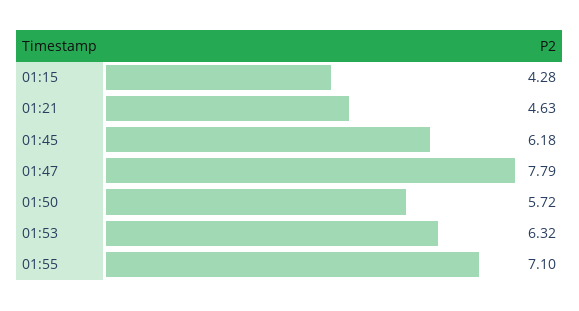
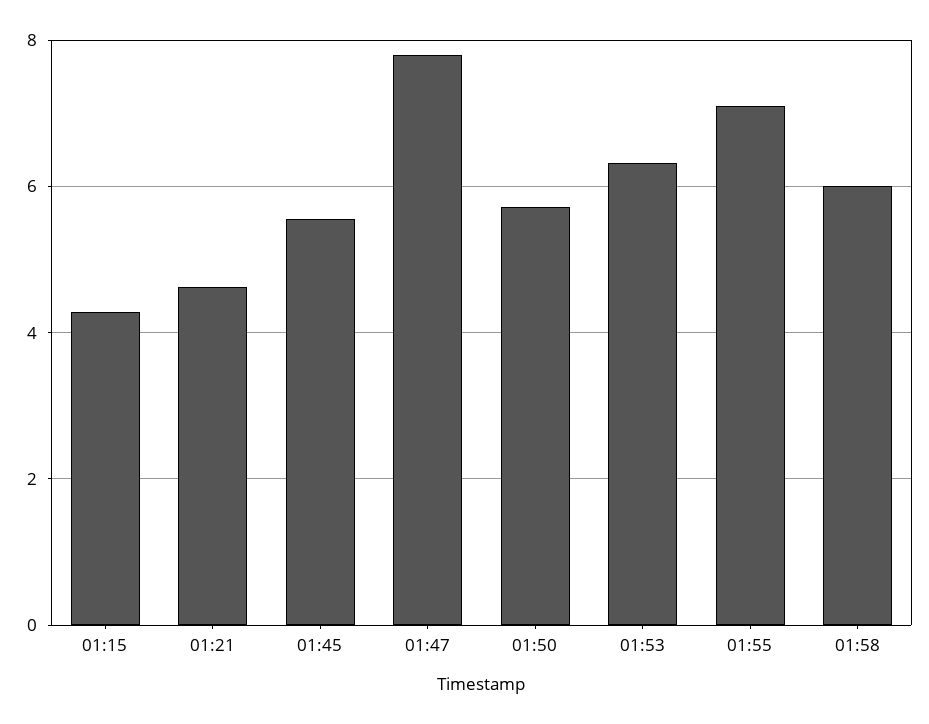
01:45: 6.18 -> 5.6
01:58: none -> 6

